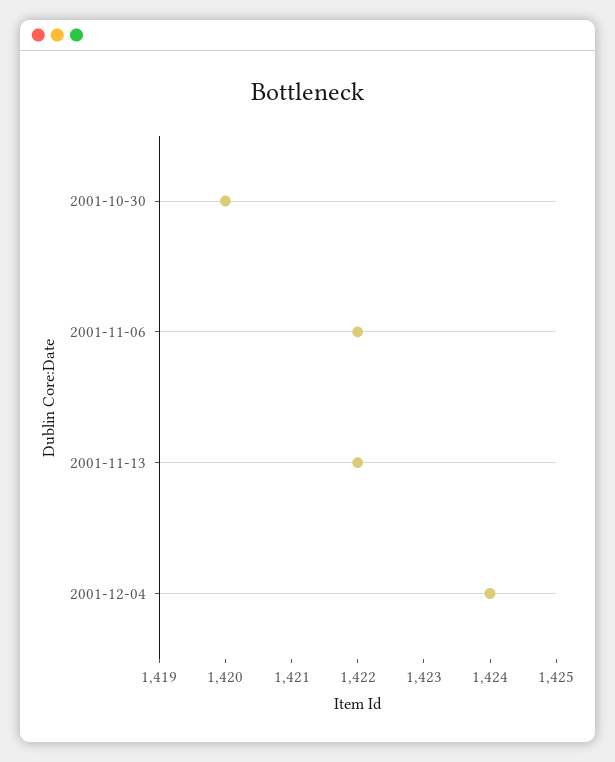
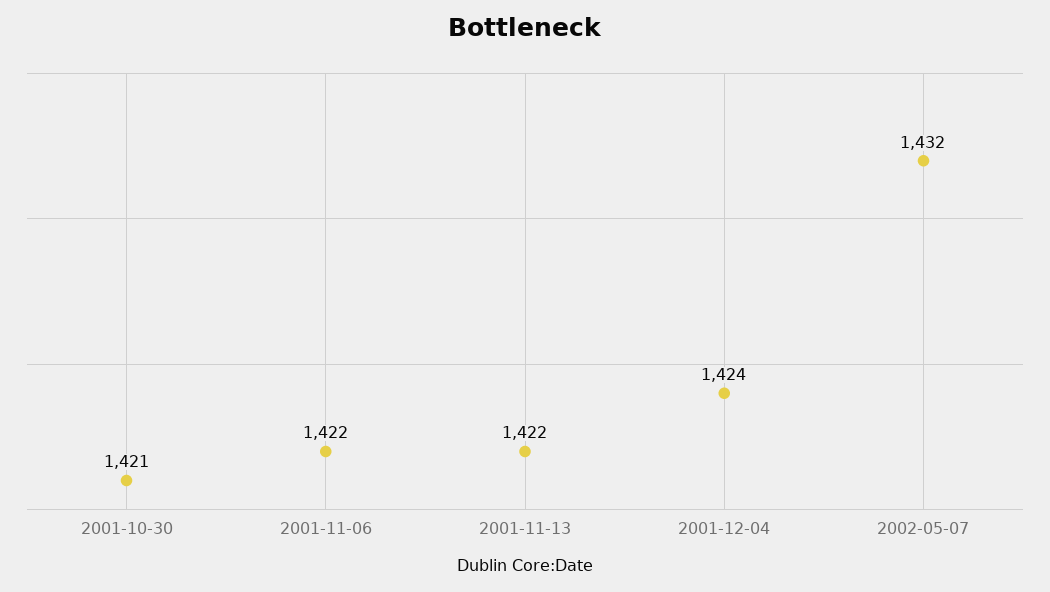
2001-10-30: 1420 -> 1421
2002-05-07: none -> 1432

